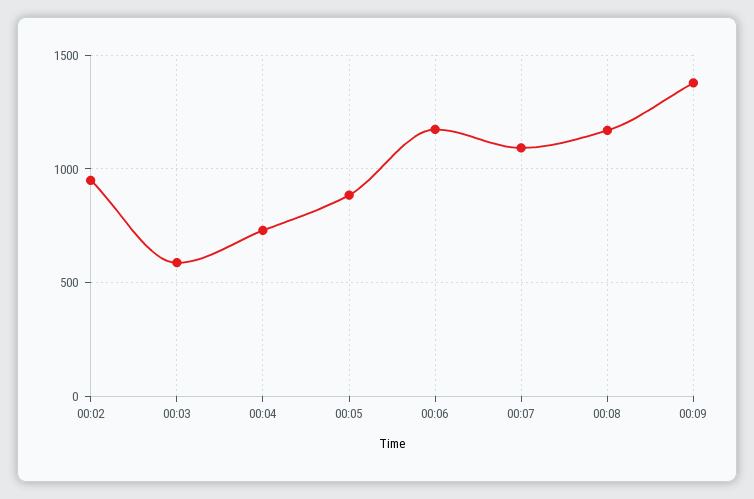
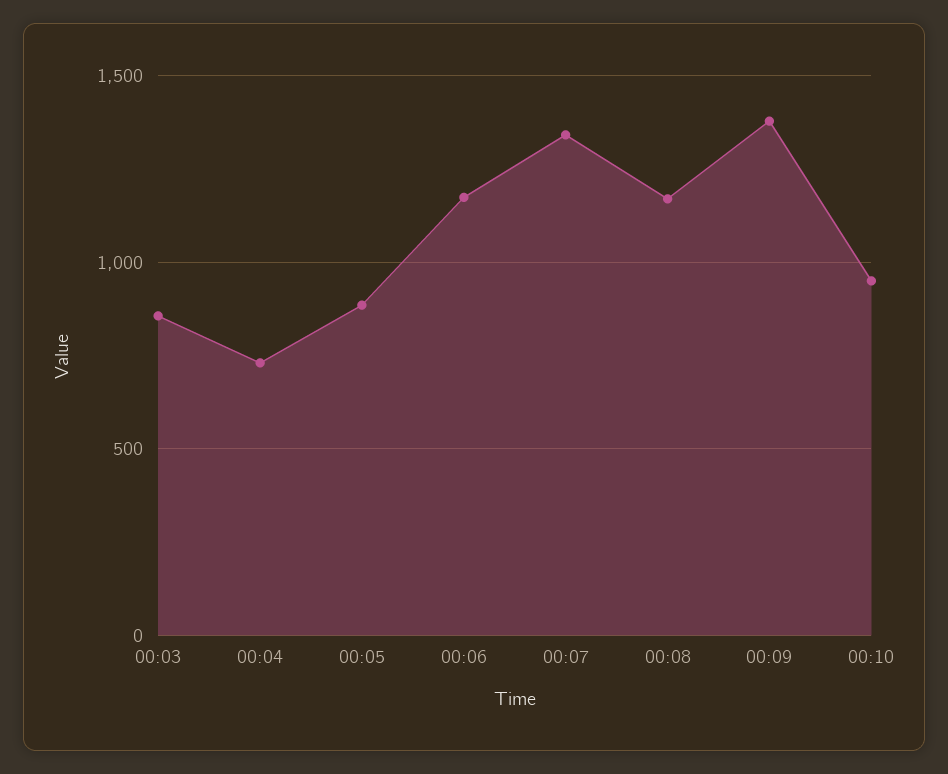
00:02: 950 -> none
00:03: 600 -> 850
00:07: 1100 -> 1350
00:10: none -> 950

